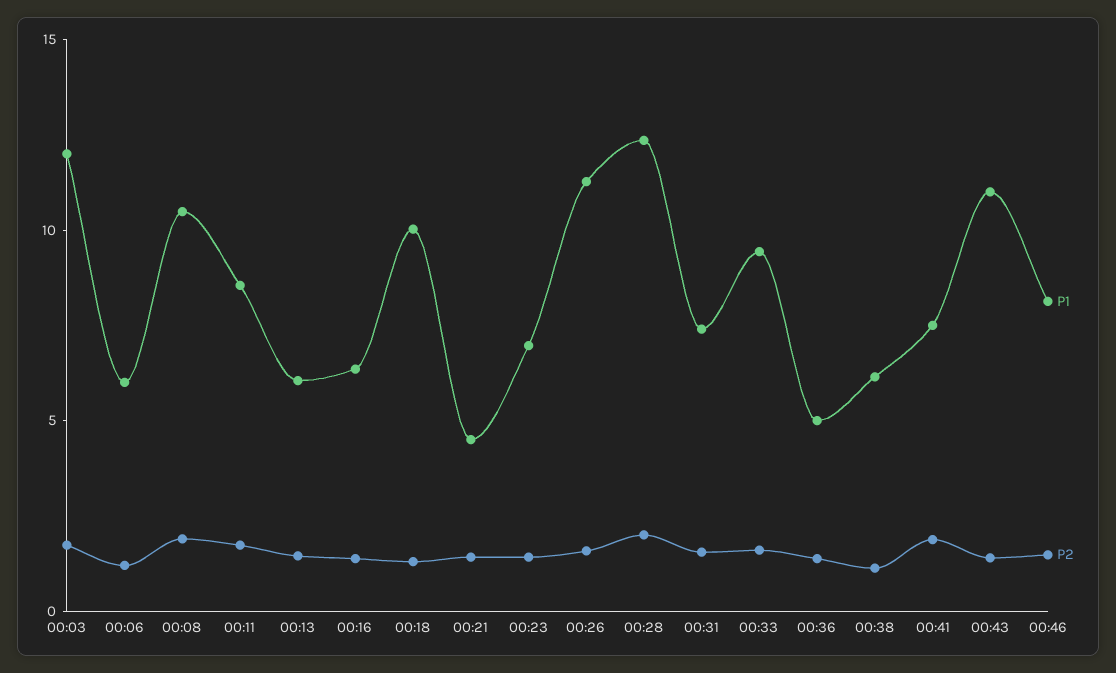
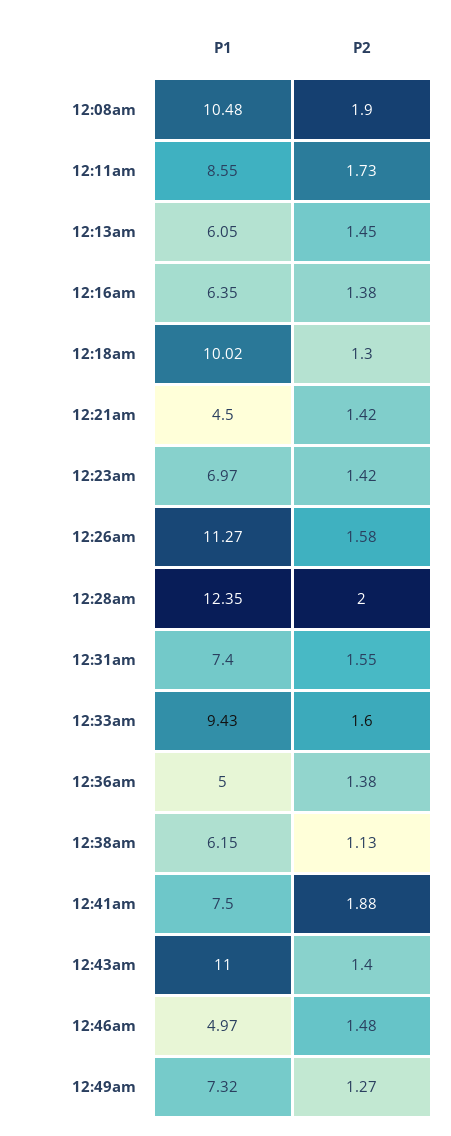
P1, 00:03: 12 -> none
P2, 00:03: 2 -> none
P1, 00:06: 6 -> none
P2, 00:06: 1 -> none
P1, 00:46: 8 -> 4.97
P1, 12:49am: none -> 7.32
P2, 12:49am: none -> 1.27

